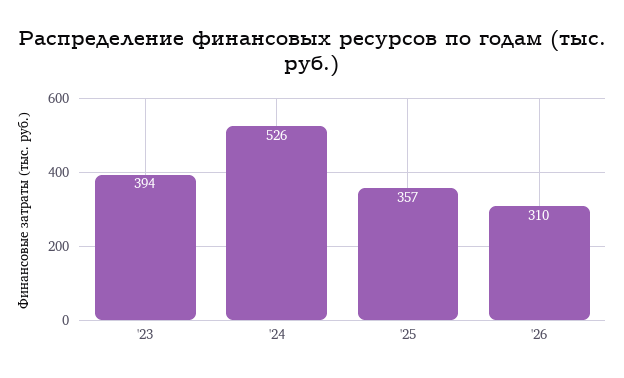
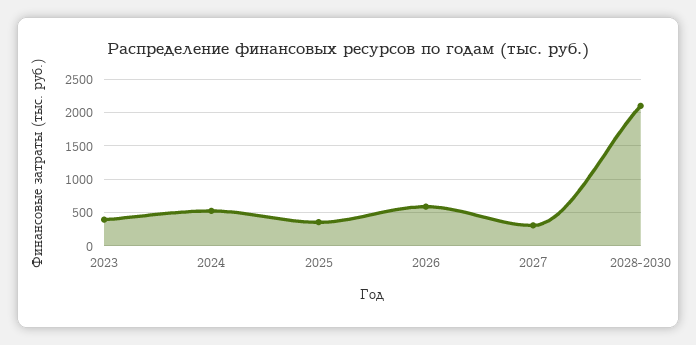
'26: 310 -> 600
2027: none -> 300
2028-2030: none -> 2100

